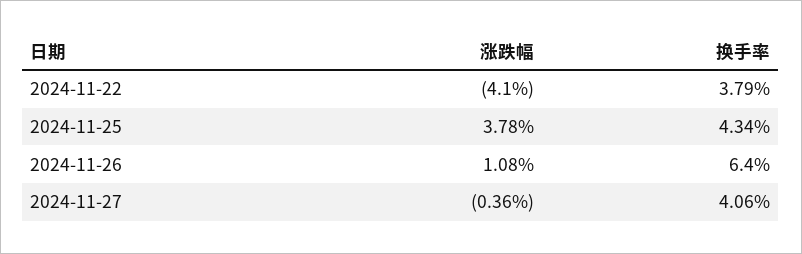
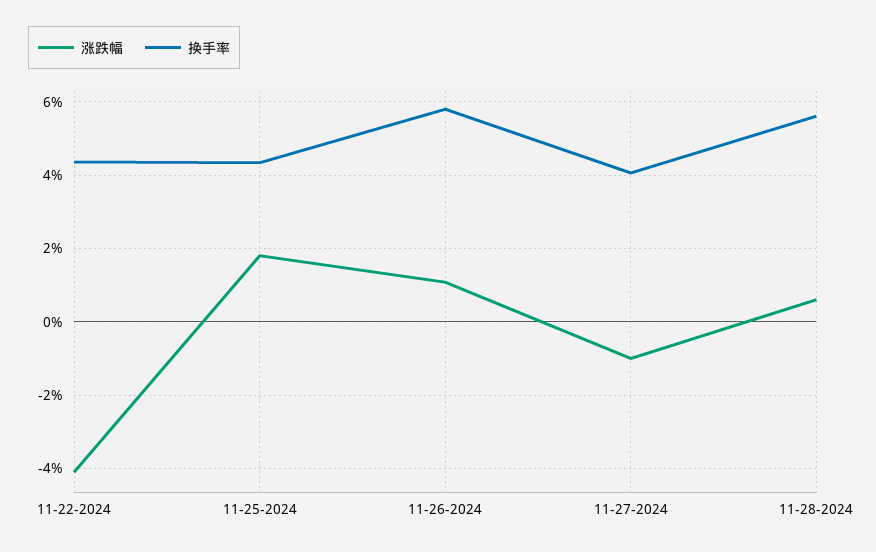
换手率, 2024-11-22: 3.79 -> 4.4
涨跌幅, 2024-11-25: 3.78 -> 1.8
换手率, 2024-11-26: 6.4 -> 5.8
涨跌幅, 2024-11-27: -0.36 -> -1
涨跌幅, 11-28-2024: none -> 0.6
换手率, 11-28-2024: none -> 5.6

